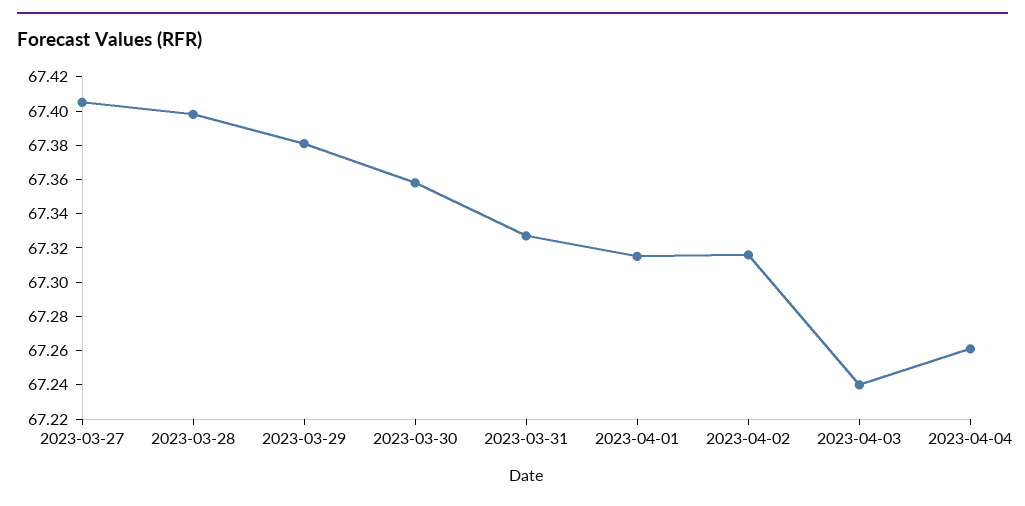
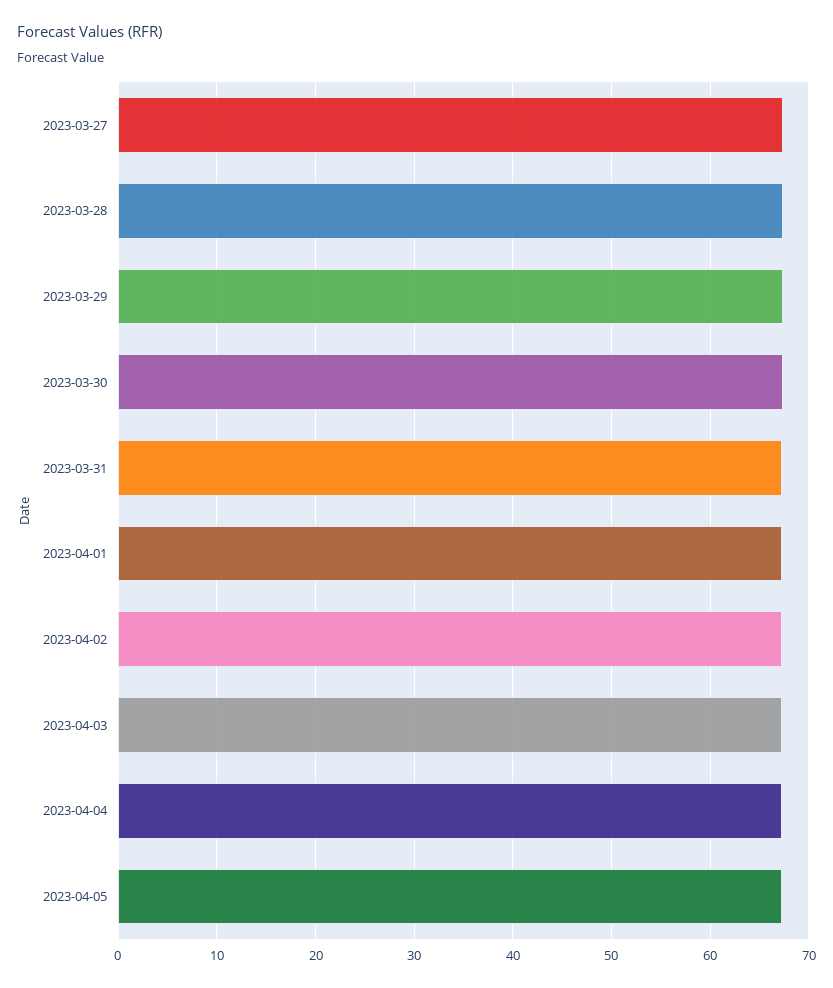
2023-04-05: none -> 67

